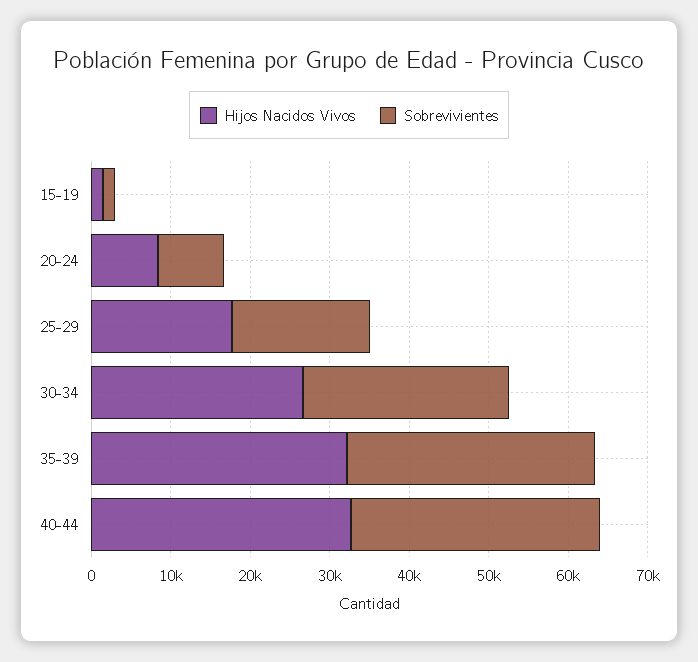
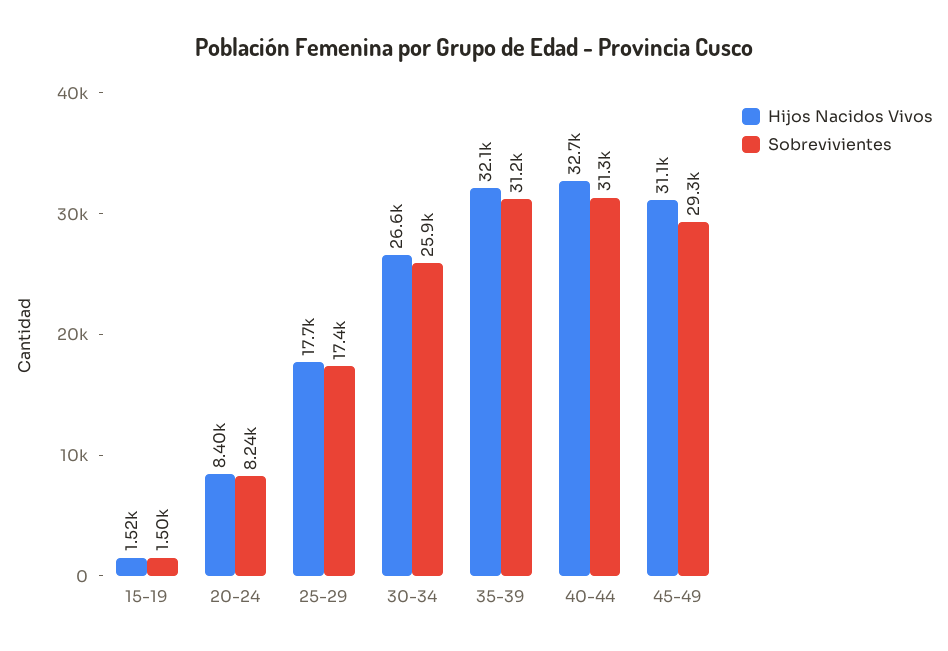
Hijos Nacidos Vivos, 45-49: none -> 31100
Sobrevivientes, 45-49: none -> 29300

